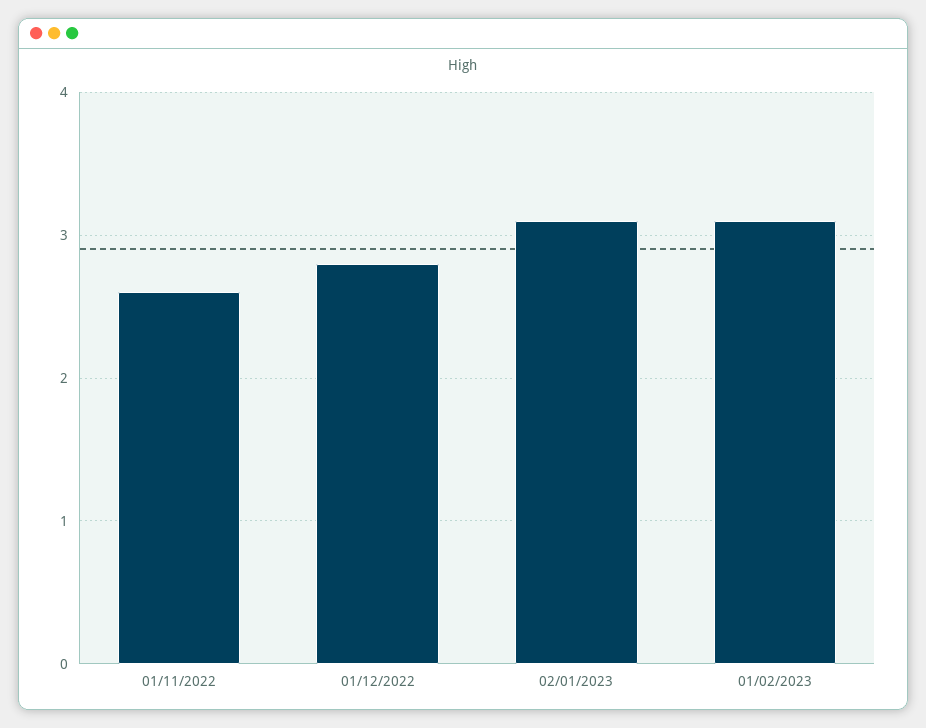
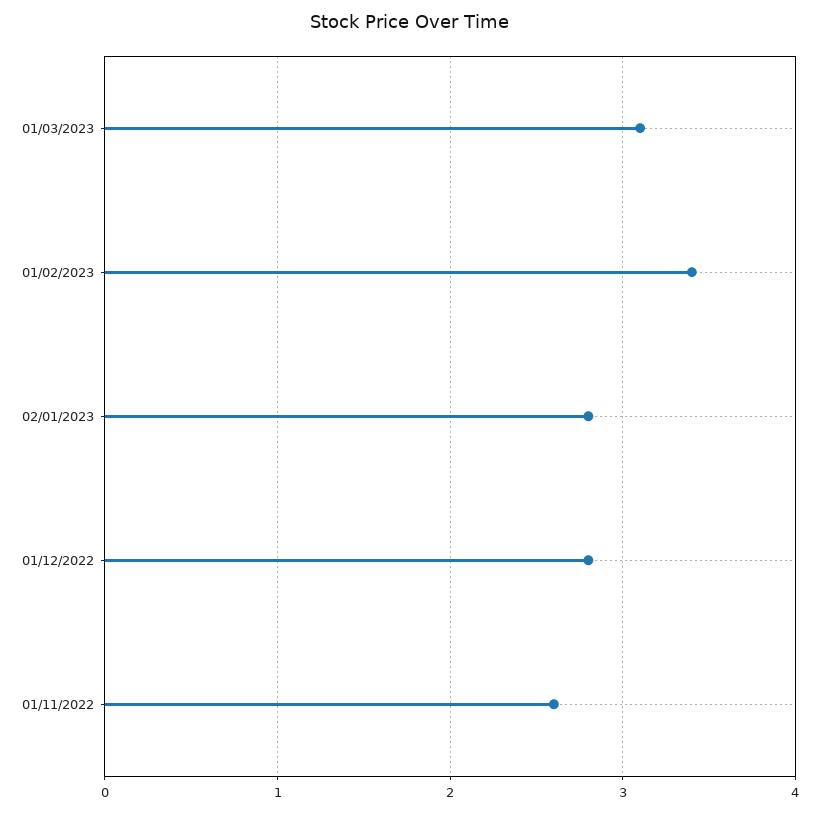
02/01/2023: 3.1 -> 2.8
01/02/2023: 3.1 -> 3.4
01/03/2023: none -> 3.1

